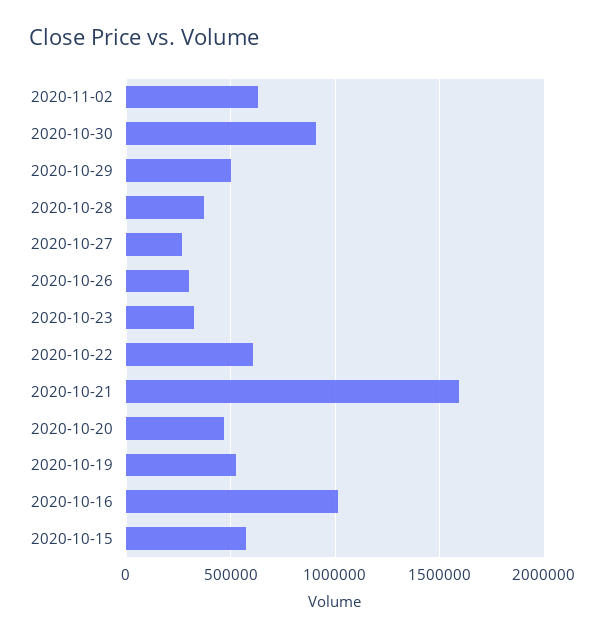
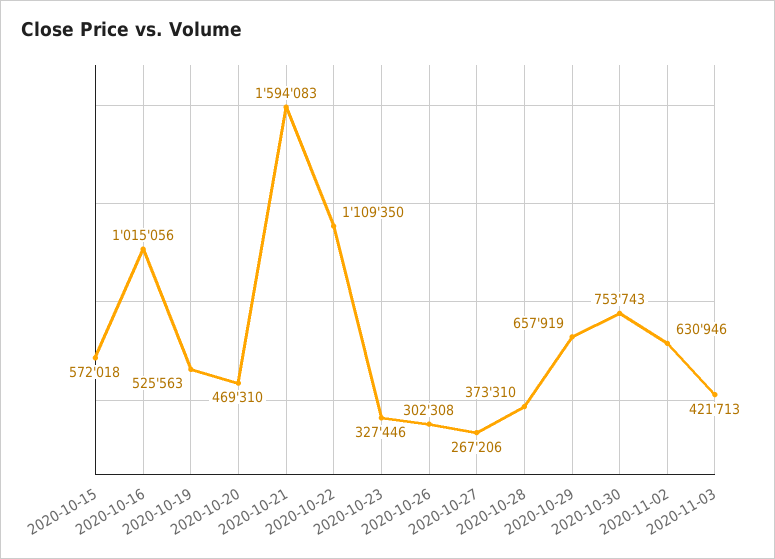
2020-10-30: 900000 -> 753743
2020-10-29: 500000 -> 657919
2020-10-22: 600000 -> 1109350
2020-11-03: none -> 421713

